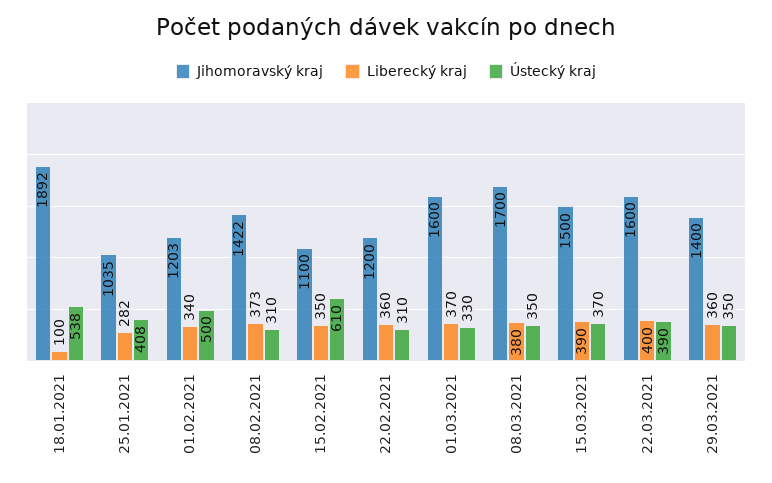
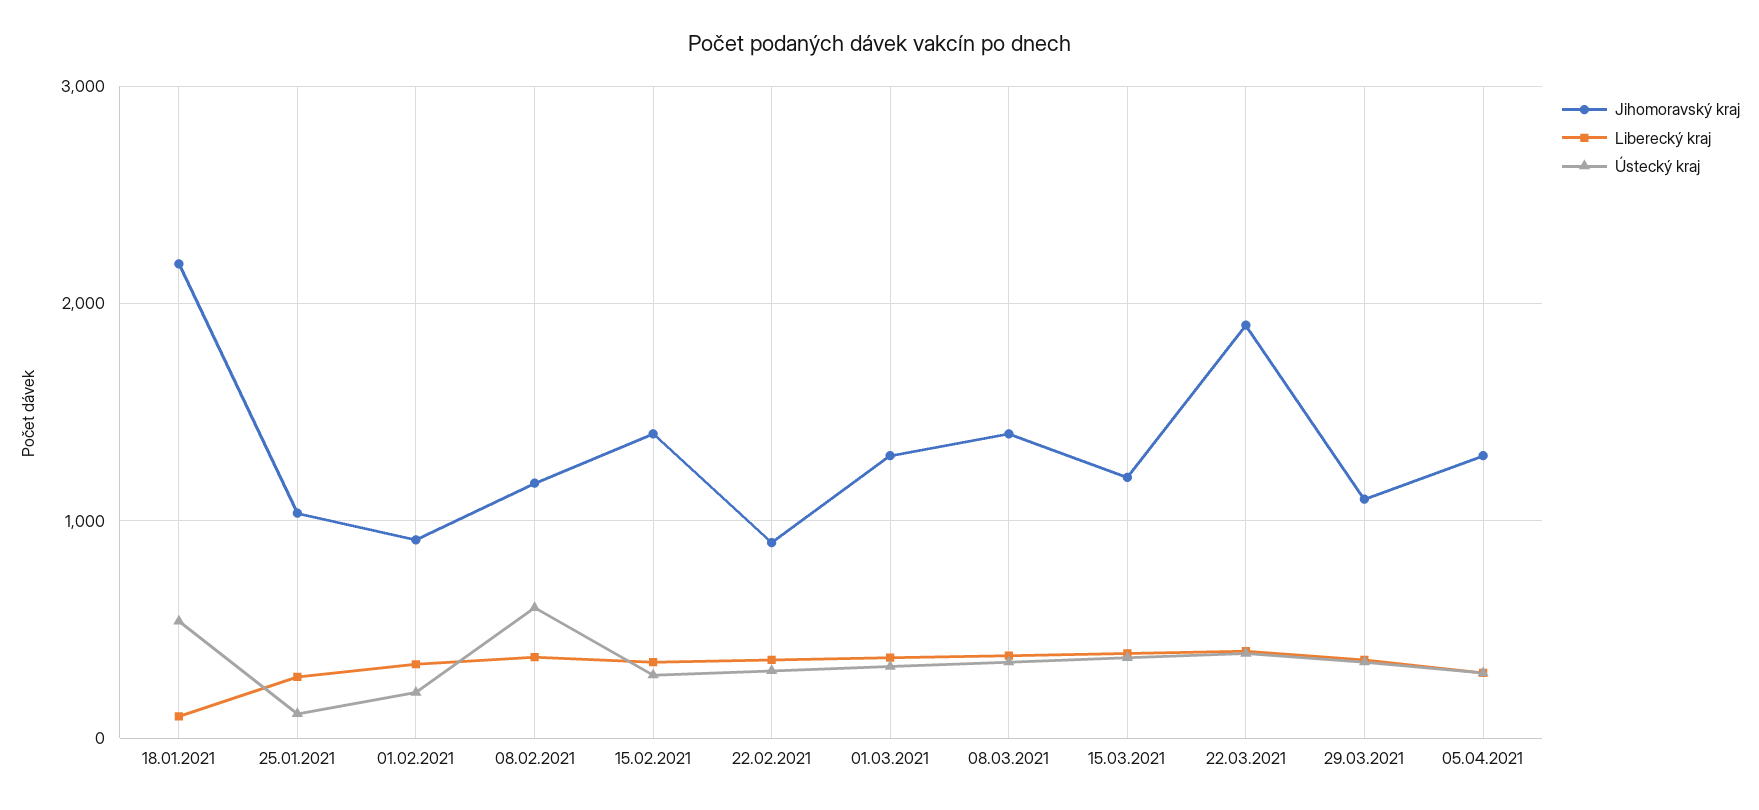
Jihomoravský kraj, 18.01.2021: 1892 -> 2200
Ústecký kraj, 25.01.2021: 408 -> 100
Jihomoravský kraj, 01.02.2021: 1203 -> 900
Ústecký kraj, 01.02.2021: 500 -> 200
Jihomoravský kraj, 08.02.2021: 1422 -> 1200
Ústecký kraj, 08.02.2021: 310 -> 600
Jihomoravský kraj, 15.02.2021: 1100 -> 1400
Ústecký kraj, 15.02.2021: 610 -> 300
Jihomoravský kraj, 22.02.2021: 1200 -> 900
Jihomoravský kraj, 01.03.2021: 1600 -> 1300
Jihomoravský kraj, 08.03.2021: 1700 -> 1400
Jihomoravský kraj, 15.03.2021: 1500 -> 1200
Jihomoravský kraj, 22.03.2021: 1600 -> 1900
Jihomoravský kraj, 29.03.2021: 1400 -> 1100
Jihomoravský kraj, 05.04.2021: none -> 1300
Liberecký kraj, 05.04.2021: none -> 300
Ústecký kraj, 05.04.2021: none -> 300

